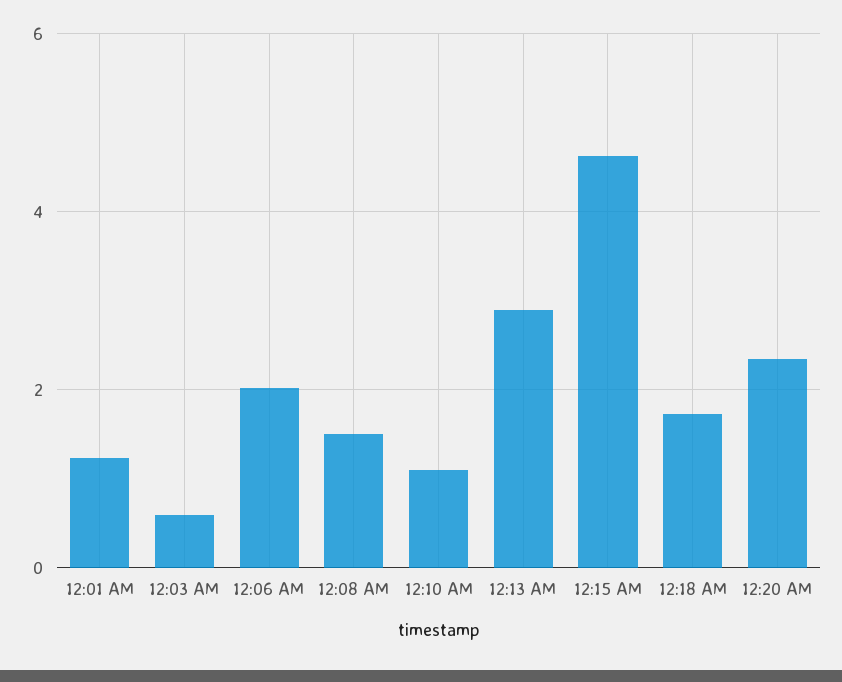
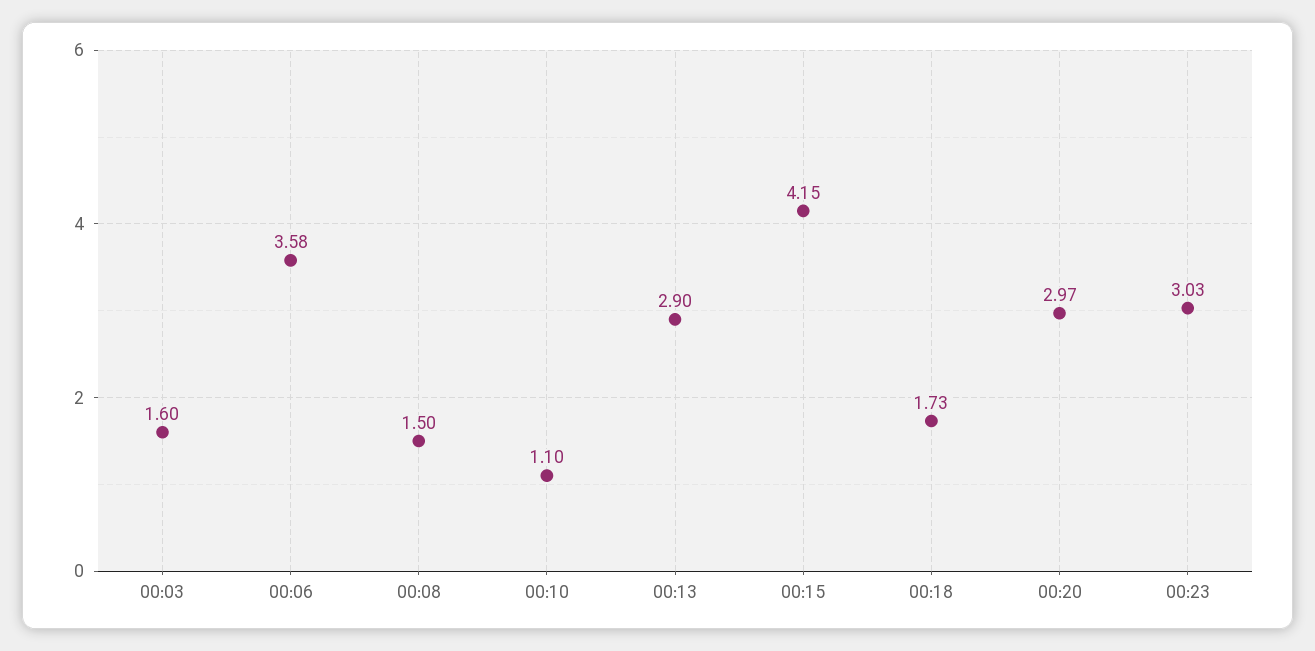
12:01 AM: 1.2 -> none
12:03 AM: 0.6 -> 1.6
12:06 AM: 2 -> 3.58
12:15 AM: 4.6 -> 4.15
12:20 AM: 2.4 -> 2.97
00:23: none -> 3.03

